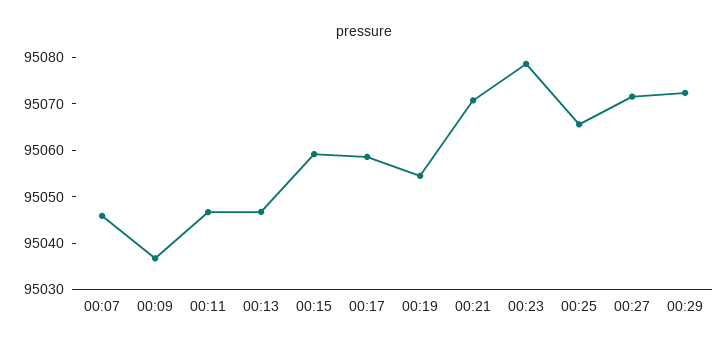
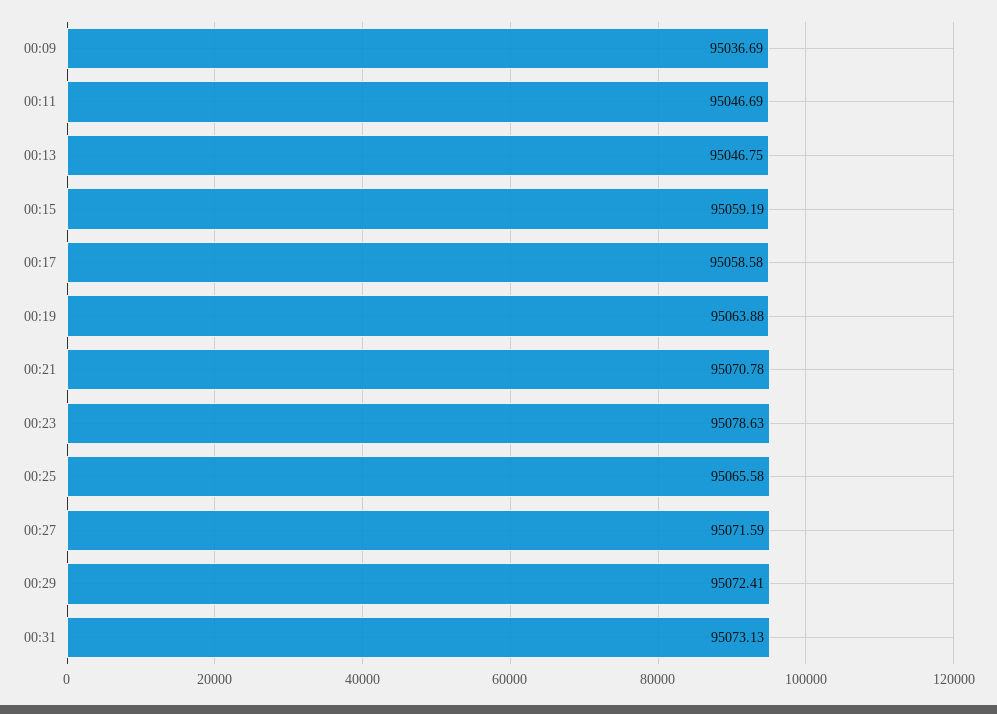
00:07: 95046 -> none
00:19: 95054 -> 95063.88
00:31: none -> 95073.13

